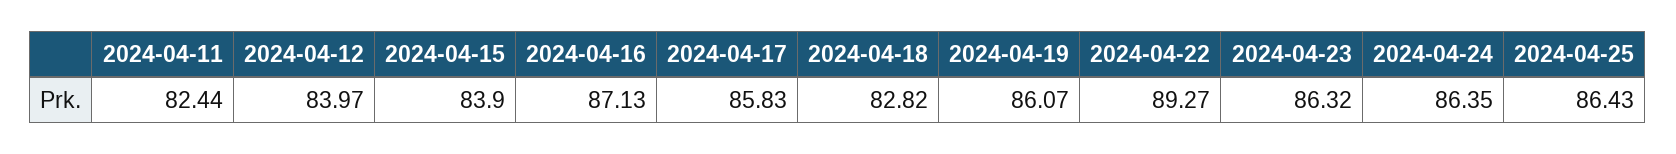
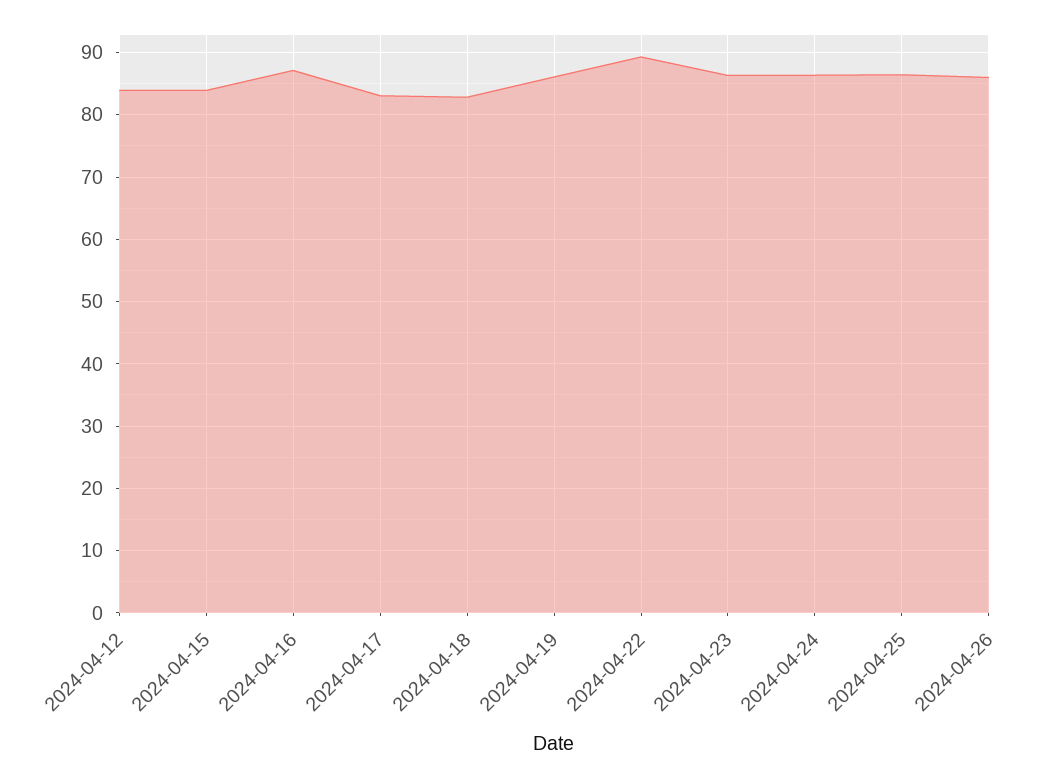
2024-04-11: 82.44 -> none
2024-04-17: 85.83 -> 83
2024-04-26: none -> 86

